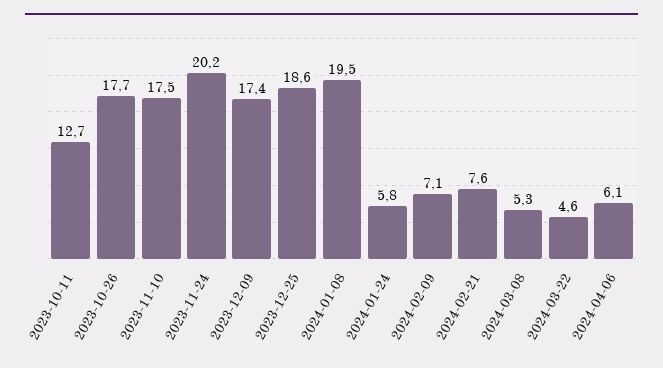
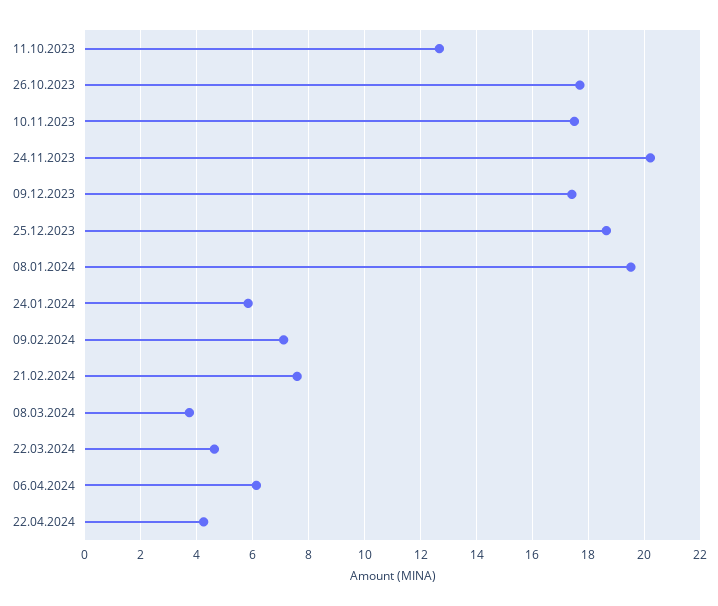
2024-03-08: 5.3 -> 3.75
22.04.2024: none -> 4.25

